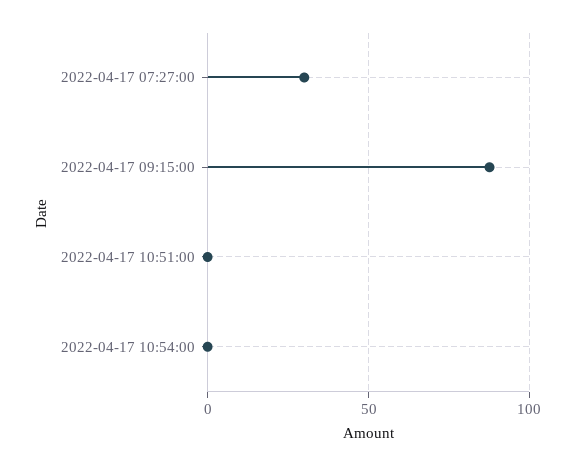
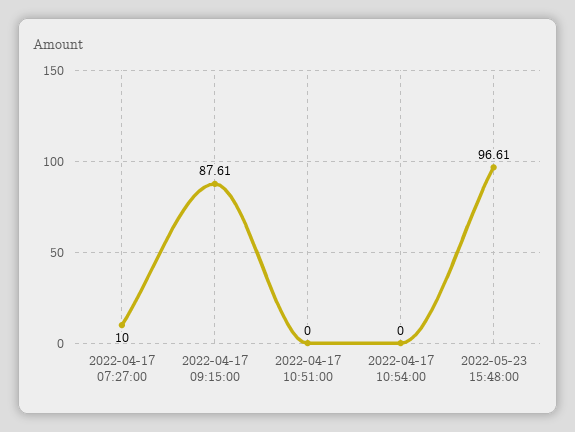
2022-04-17 07:27:00: 30 -> 10
2022-05-23 15:48:00: none -> 96.61

